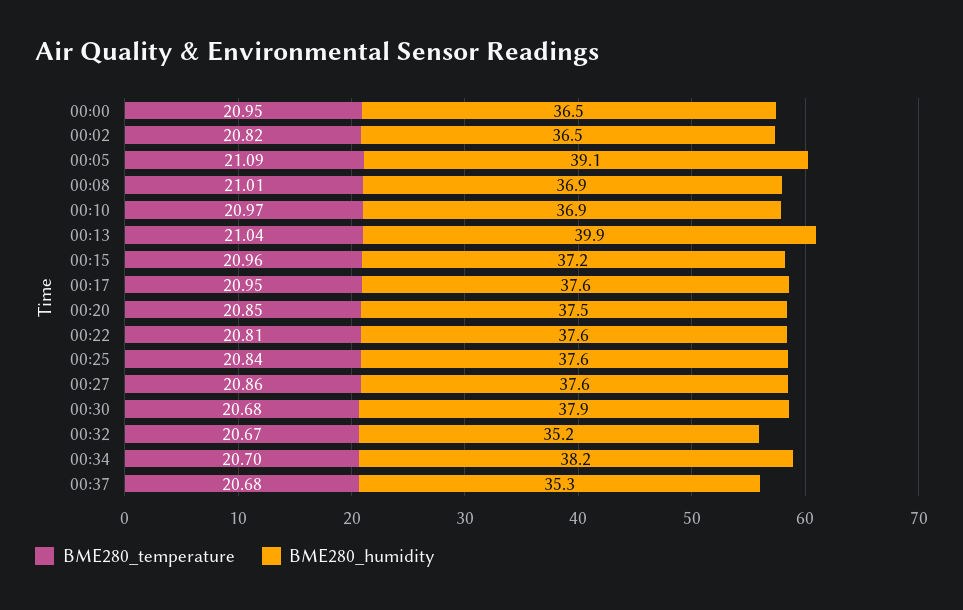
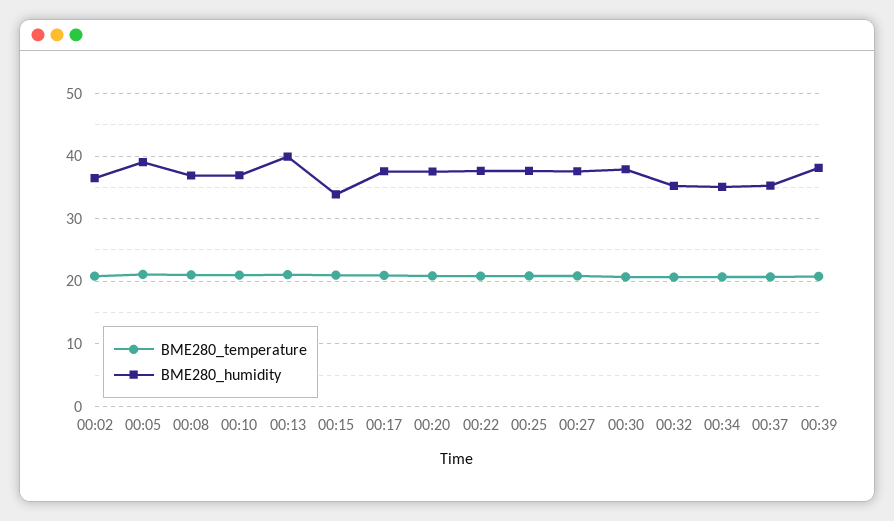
BME280_temperature, 00:00: 20.95 -> none
BME280_humidity, 00:00: 36.5 -> none
BME280_humidity, 00:15: 37.2 -> 34
BME280_humidity, 00:34: 38.2 -> 35
BME280_temperature, 00:39: none -> 21
BME280_humidity, 00:39: none -> 38

